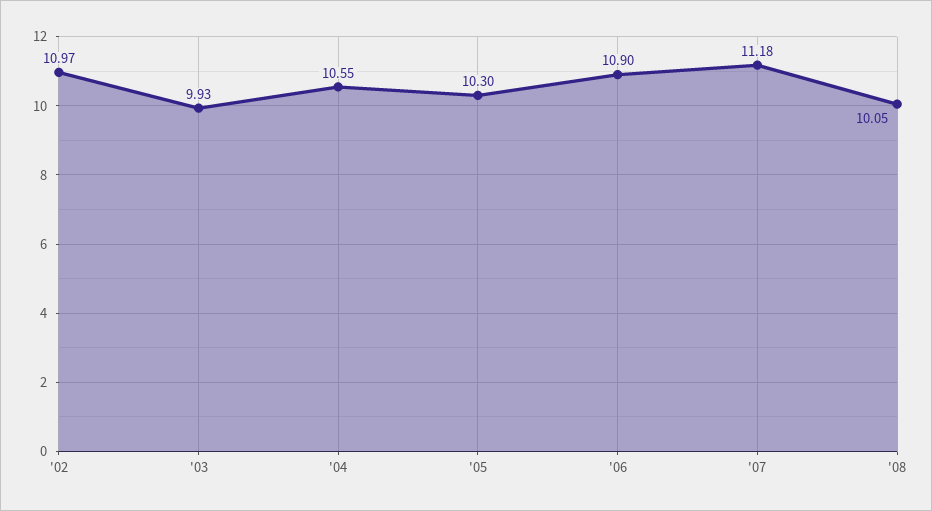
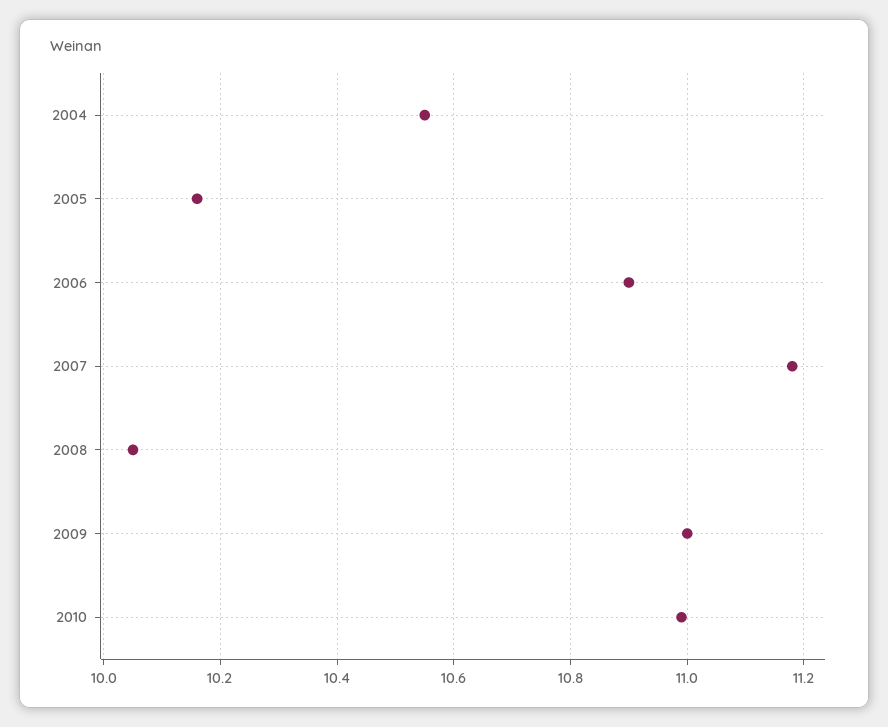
'02: 10.97 -> none
'03: 9.93 -> none
'05: 10.3 -> 10.15
2009: none -> 11
2010: none -> 11

